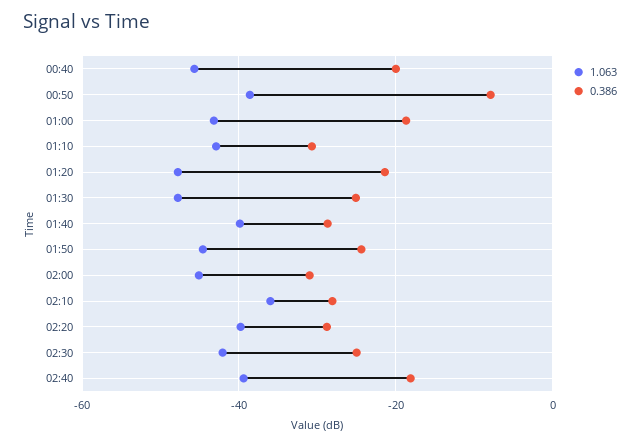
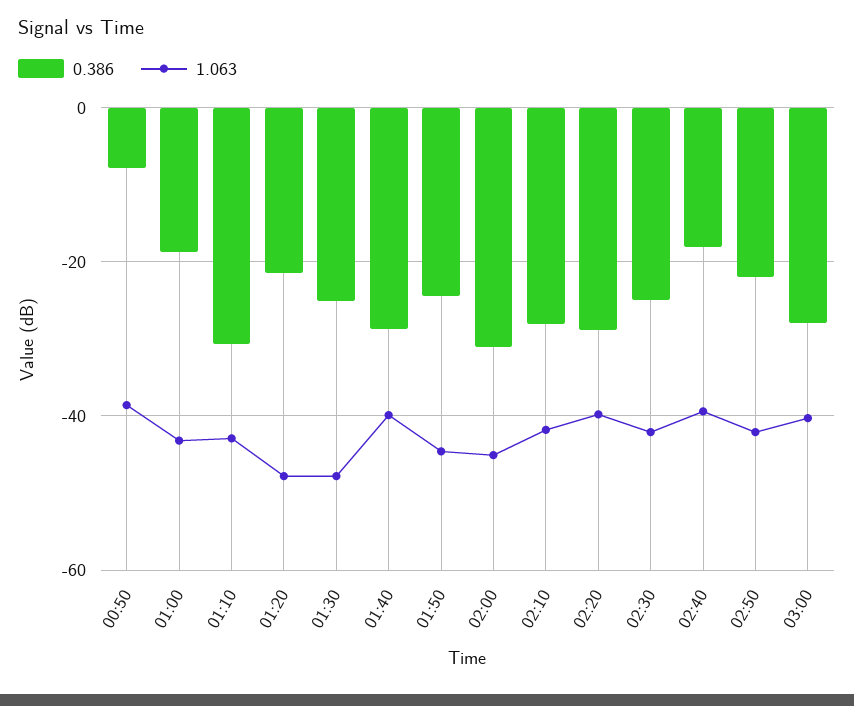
1.063, 00:40: -46 -> none
0.386, 00:40: -20 -> none
1.063, 02:10: -36 -> -42
0.386, 02:50: none -> -22
1.063, 02:50: none -> -42
0.386, 03:00: none -> -28
1.063, 03:00: none -> -40

